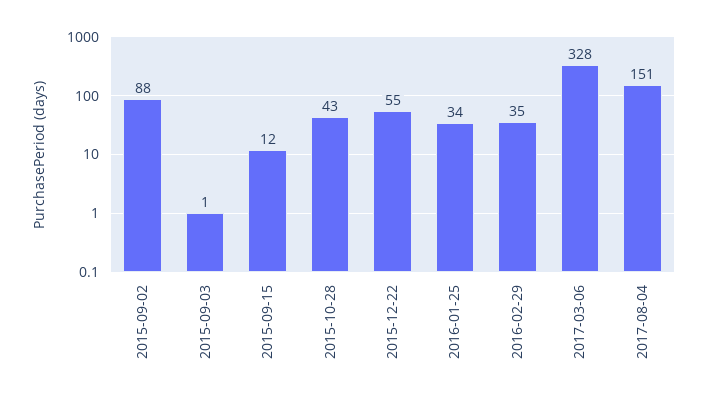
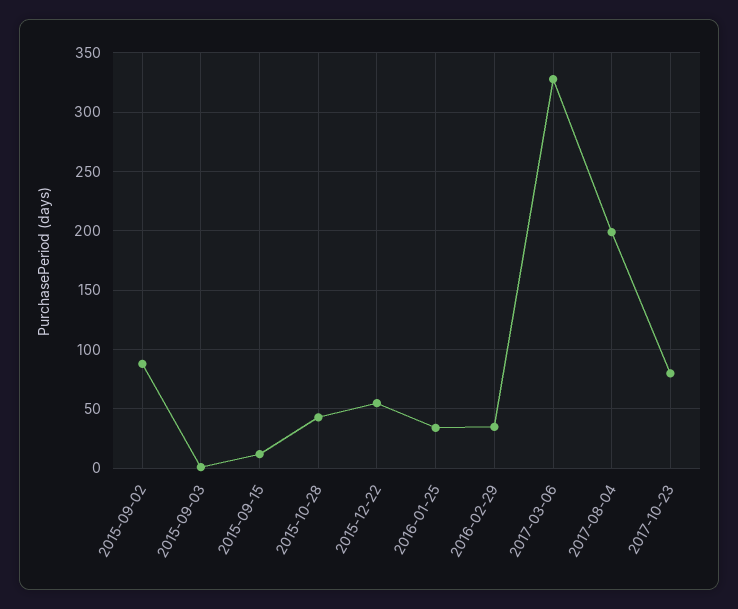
2017-08-04: 151 -> 200
2017-10-23: none -> 80

